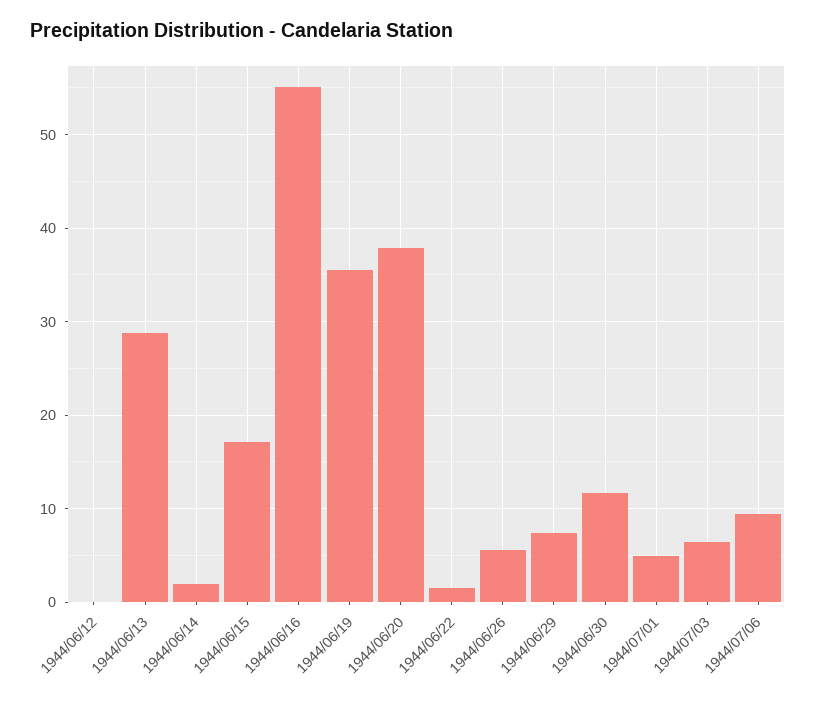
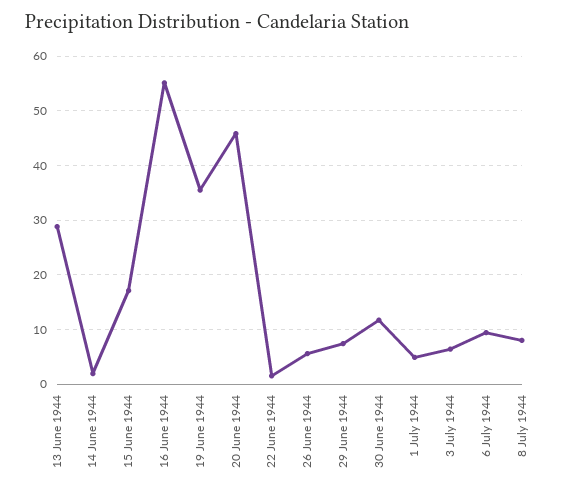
1944/06/12: 0 -> none
1944/06/20: 38 -> 46
8 July 1944: none -> 8

